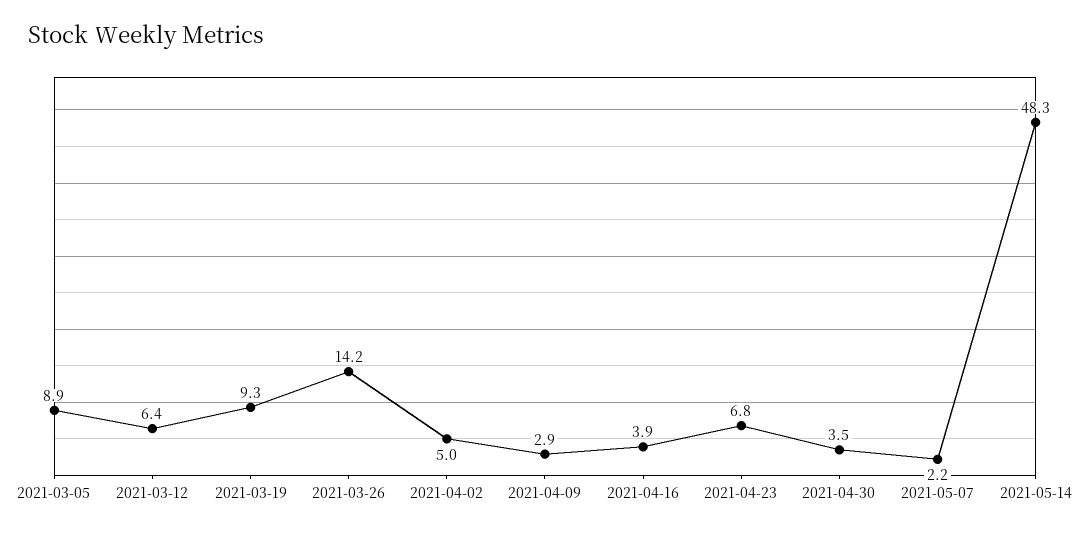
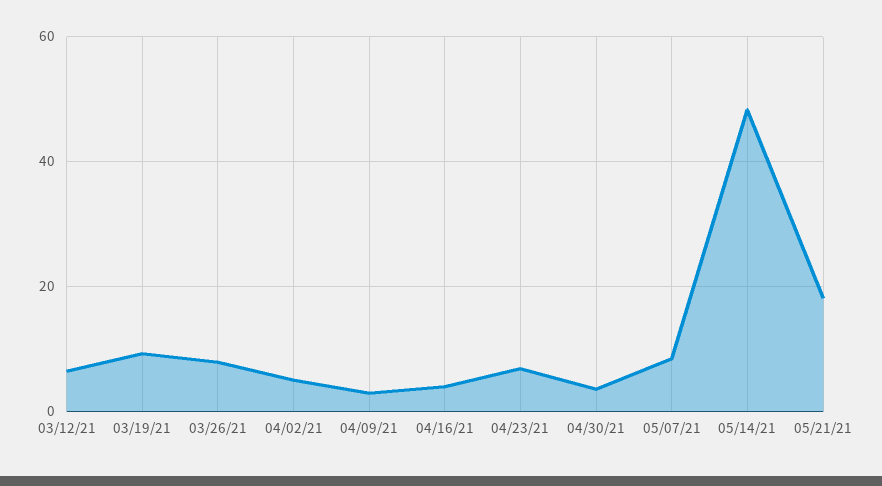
2021-03-05: 8.9 -> none
2021-03-26: 14.2 -> 8
2021-05-07: 2.2 -> 8
05/21/21: none -> 18

